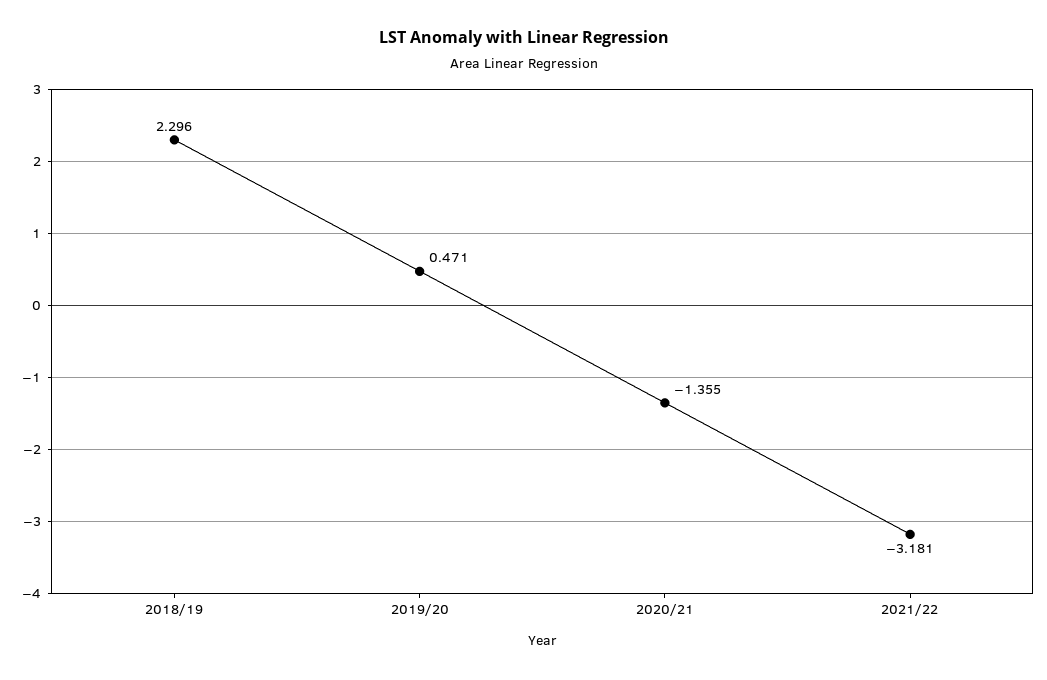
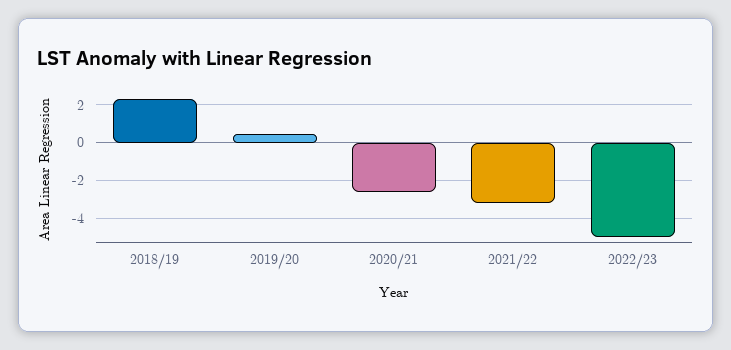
2020/21: -1.355 -> -2.5
2022/23: none -> -5

